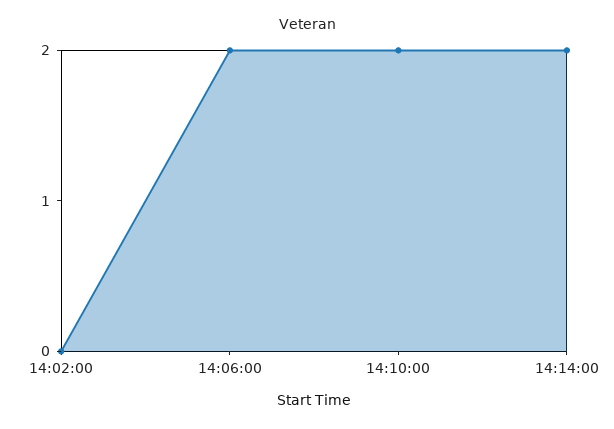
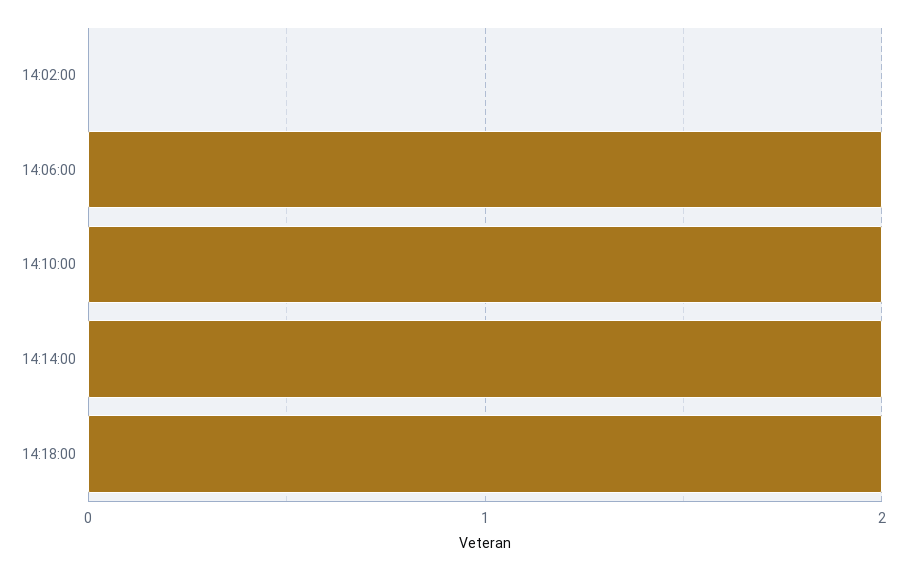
14:18:00: none -> 2

